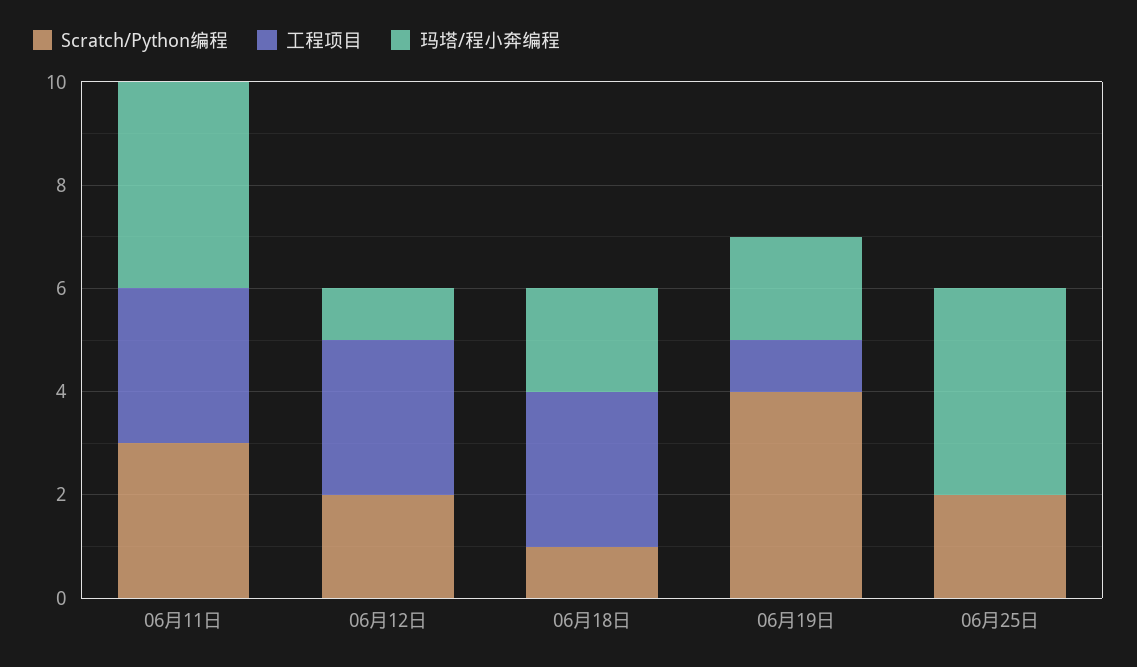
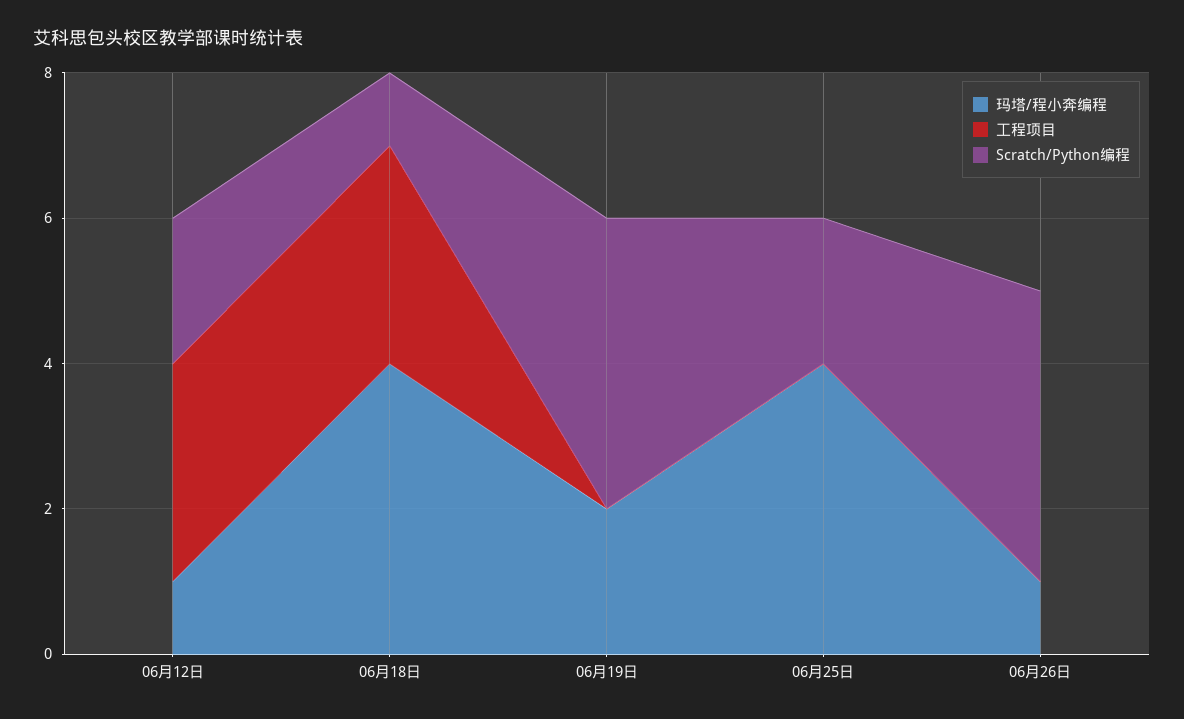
Scratch/Python编程, 06月11日: 3 -> none
工程项目, 06月11日: 3 -> none
玛塔/程小奔编程, 06月11日: 4 -> none
玛塔/程小奔编程, 06月18日: 2 -> 4
工程项目, 06月19日: 1 -> 0
玛塔/程小奔编程, 06月26日: none -> 1
工程项目, 06月26日: none -> 0
Scratch/Python编程, 06月26日: none -> 4

